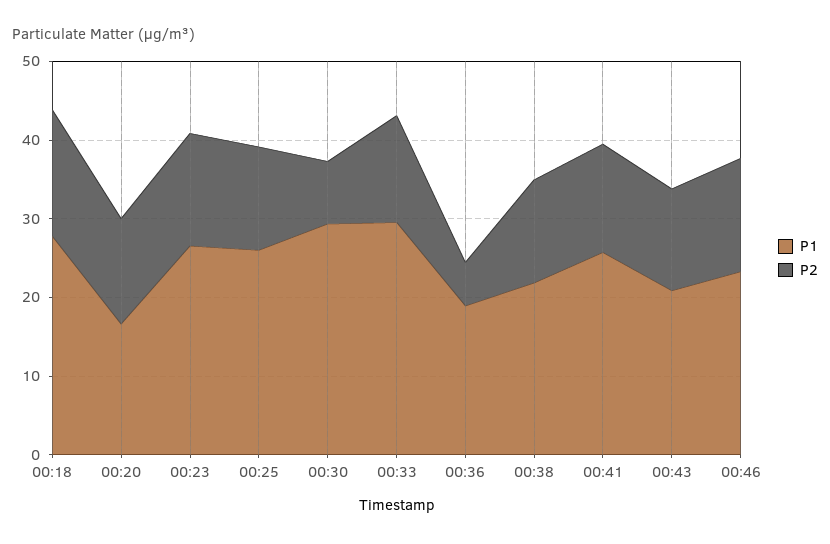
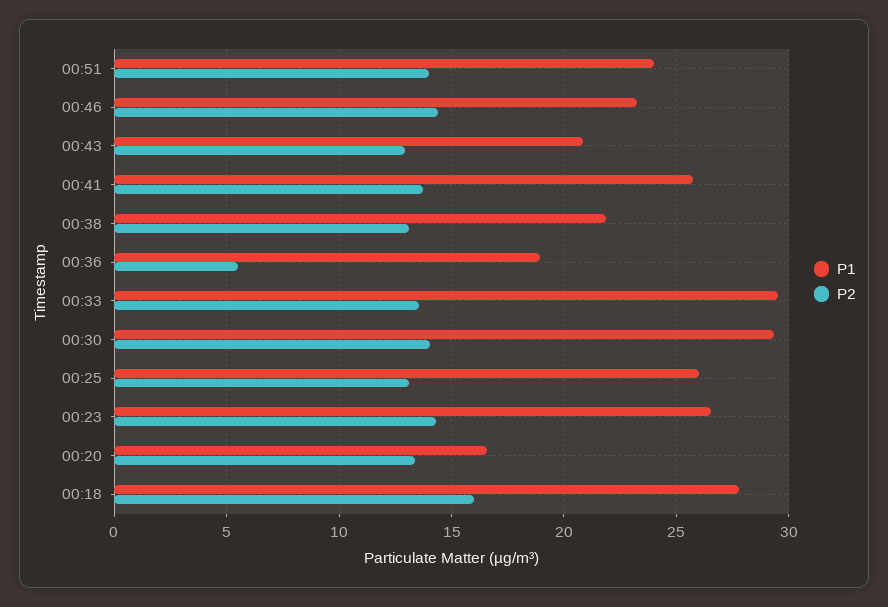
P2, 00:30: 8 -> 14
P1, 00:51: none -> 24
P2, 00:51: none -> 14

